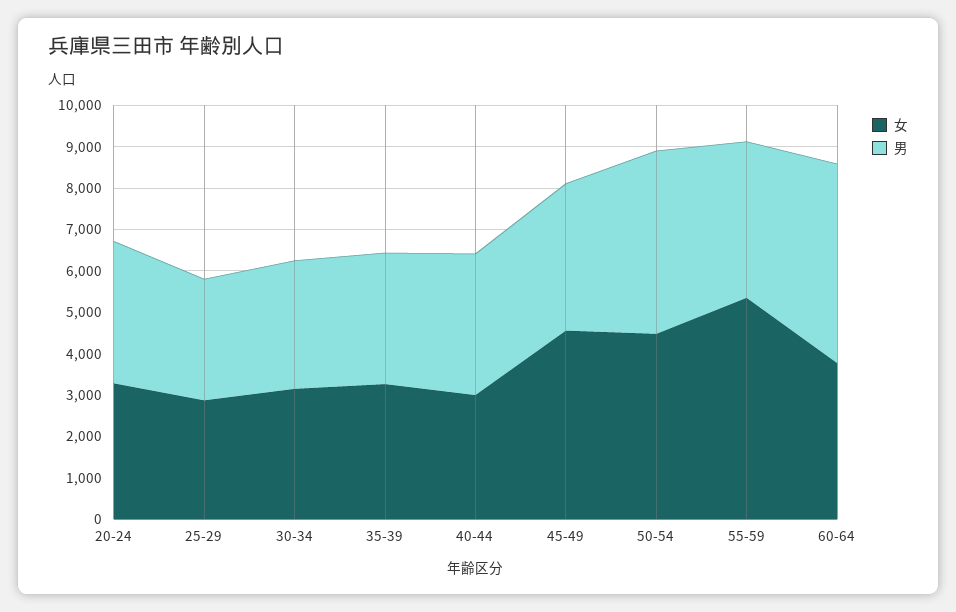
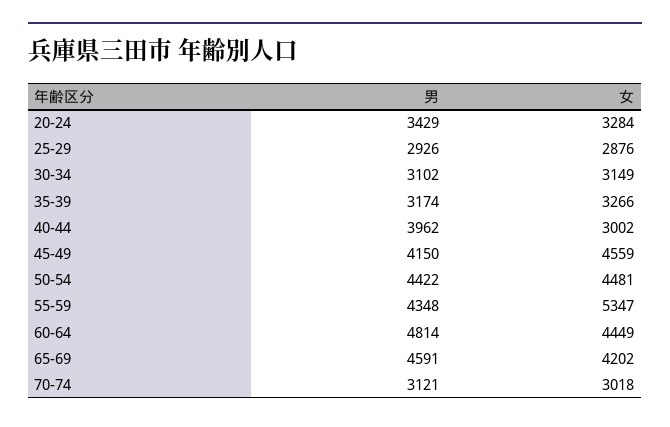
男, 40-44: 3400 -> 3962
男, 45-49: 3600 -> 4150
男, 55-59: 3800 -> 4348
女, 60-64: 3800 -> 4449
男, 65-69: none -> 4591
女, 65-69: none -> 4202
男, 70-74: none -> 3121
女, 70-74: none -> 3018

